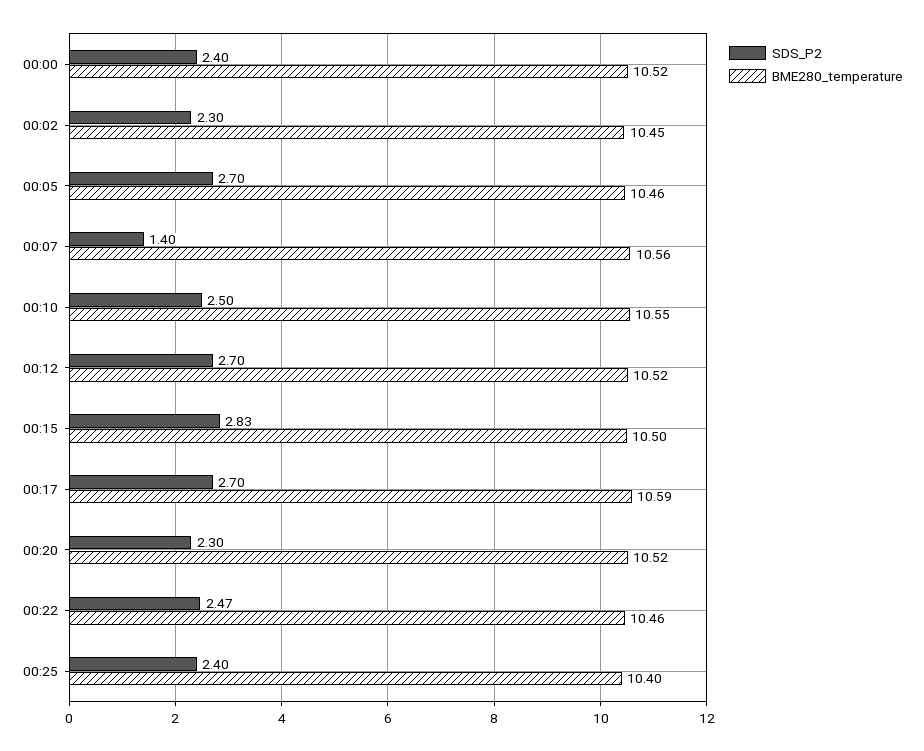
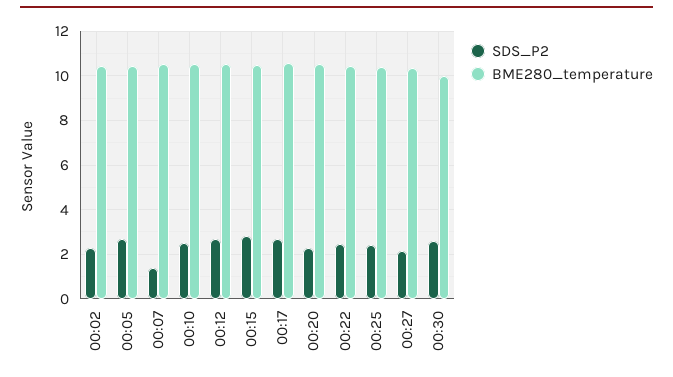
SDS_P2, 00:00: 2.4 -> none
BME280_temperature, 00:00: 10.52 -> none
SDS_P2, 00:27: none -> 2
BME280_temperature, 00:27: none -> 10.5
SDS_P2, 00:30: none -> 2.5
BME280_temperature, 00:30: none -> 10

